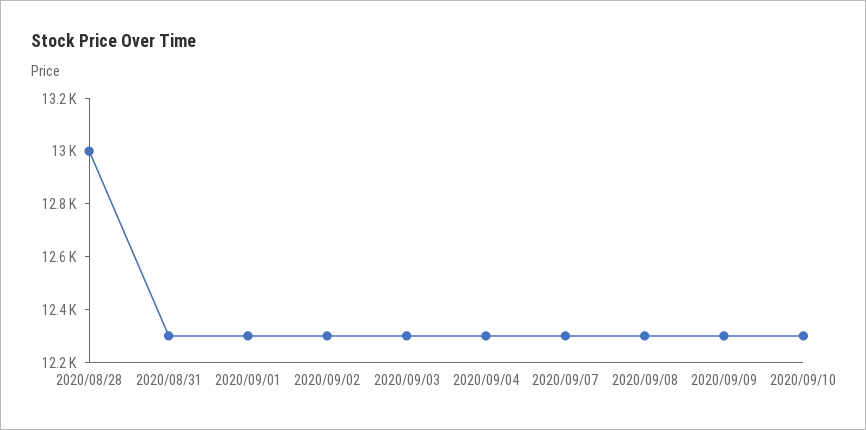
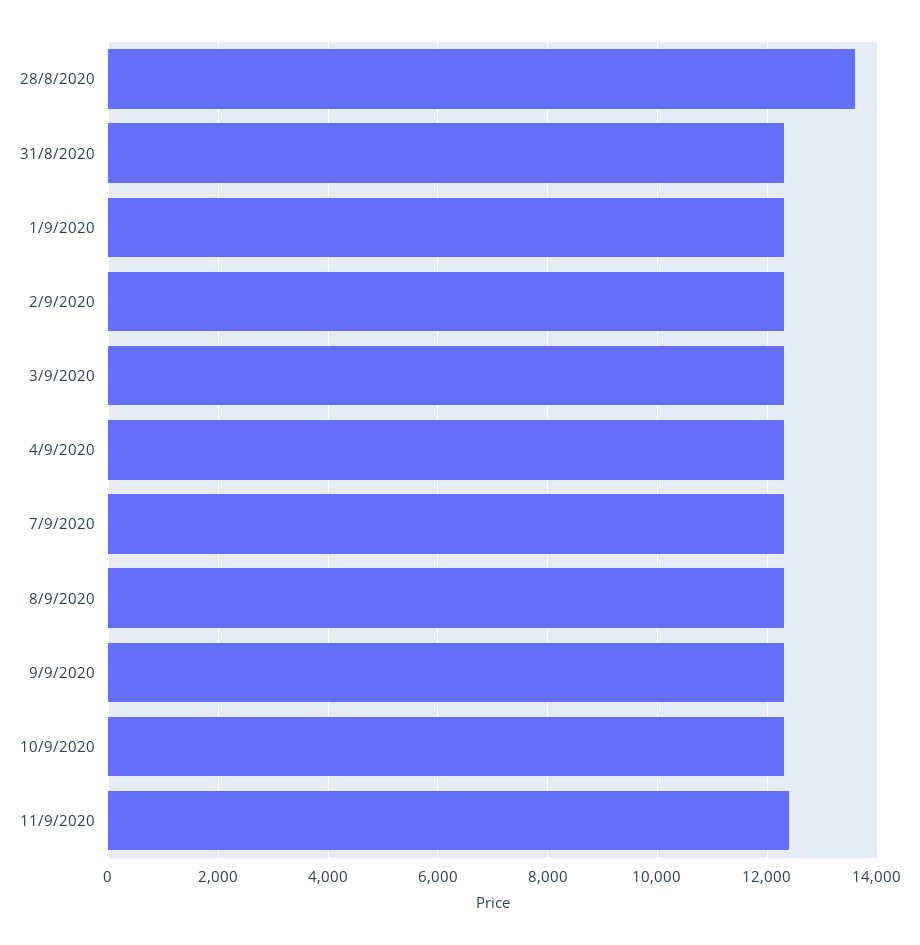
2020/08/28: 13000 -> 13600
11/9/2020: none -> 12400

